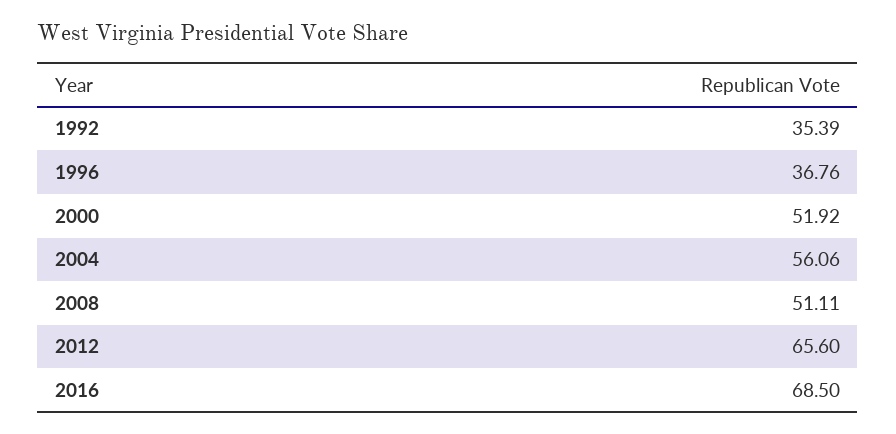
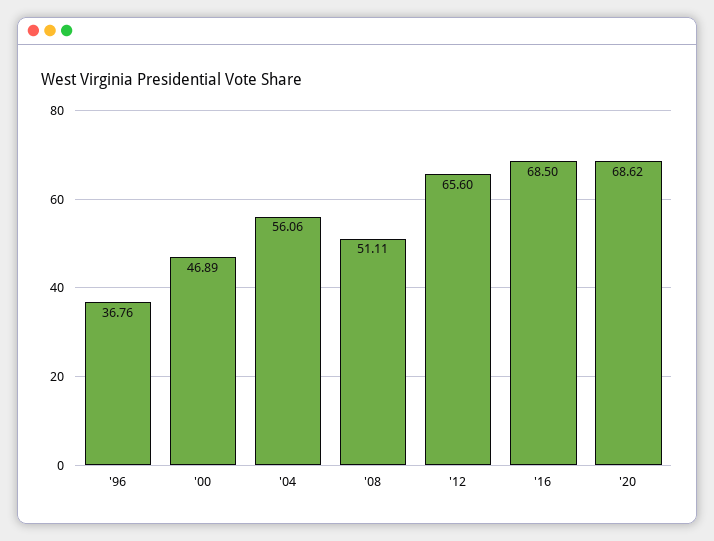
1992: 35.39 -> none
2000: 51.92 -> 46.89
'20: none -> 68.62

